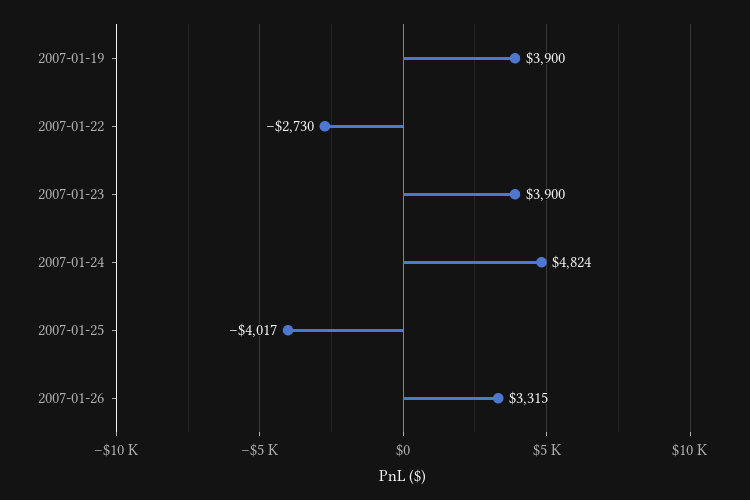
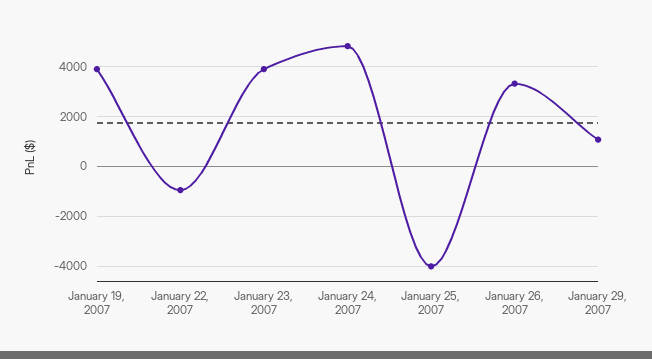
2007-01-22: -2730 -> -1000
January 29, 2007: none -> 1000

